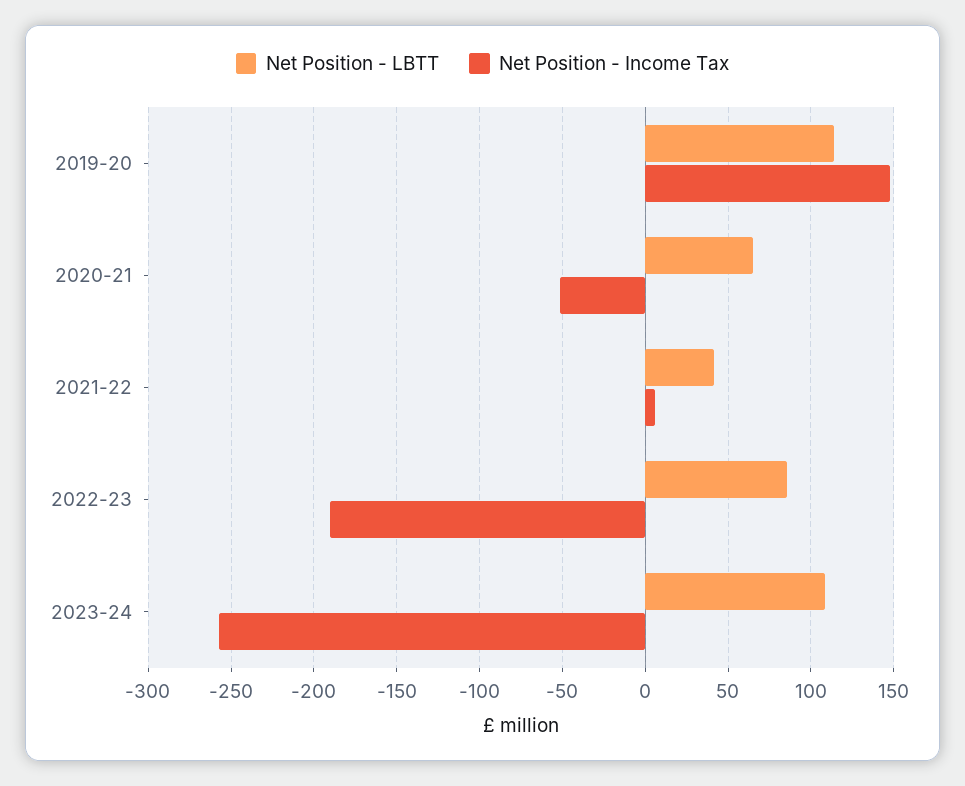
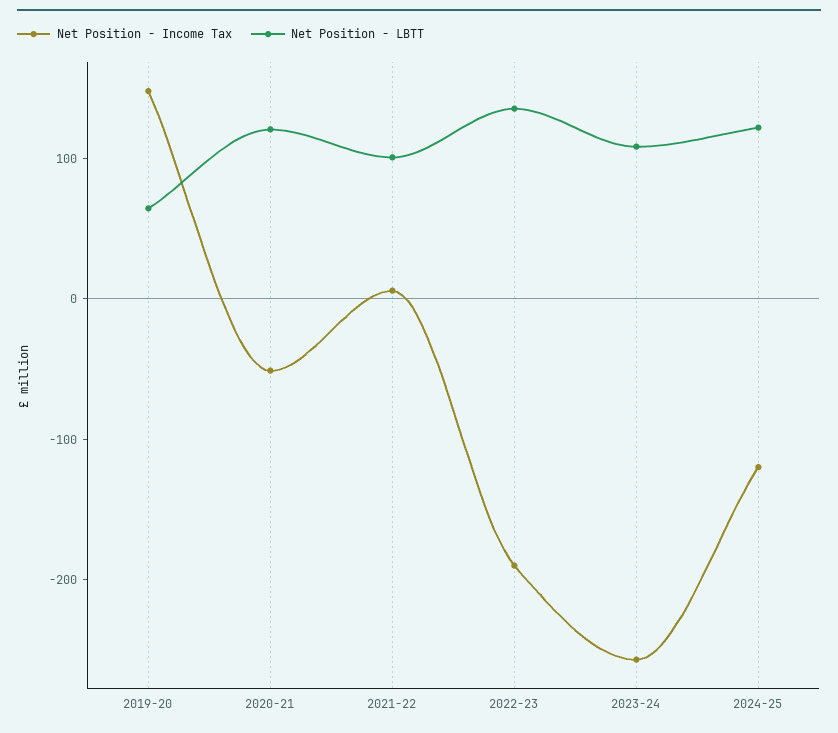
Net Position - LBTT, 2019-20: 115 -> 60
Net Position - LBTT, 2020-21: 65 -> 120
Net Position - LBTT, 2021-22: 40 -> 100
Net Position - LBTT, 2022-23: 85 -> 140
Net Position - Income Tax, 2024-25: none -> -120
Net Position - LBTT, 2024-25: none -> 120

